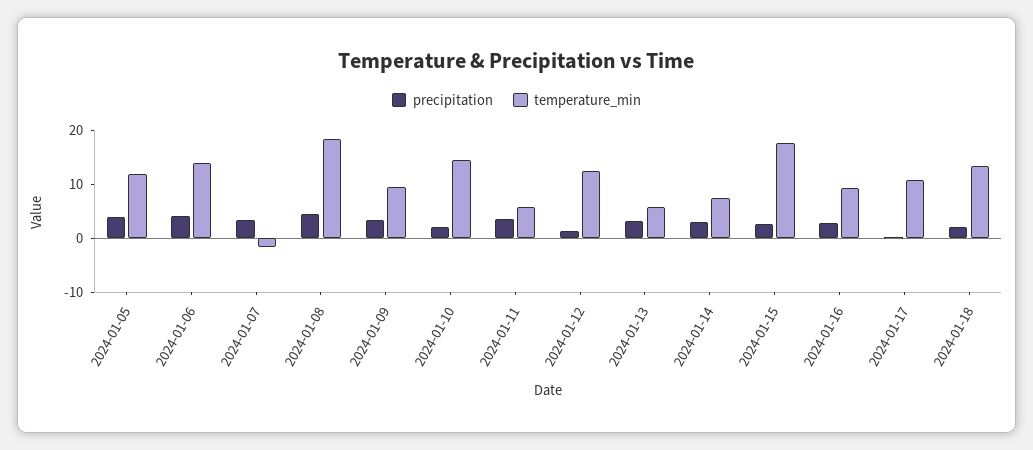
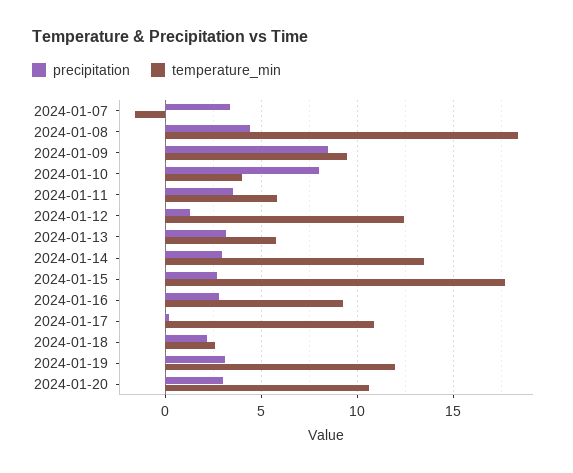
precipitation, 2024-01-05: 4 -> none
temperature_min, 2024-01-05: 12 -> none
precipitation, 2024-01-06: 4 -> none
temperature_min, 2024-01-06: 14 -> none
precipitation, 2024-01-09: 4 -> 8.5
precipitation, 2024-01-10: 2 -> 8
temperature_min, 2024-01-10: 14 -> 4
temperature_min, 2024-01-14: 8 -> 13.5
temperature_min, 2024-01-18: 14 -> 2.5
precipitation, 2024-01-19: none -> 3
temperature_min, 2024-01-19: none -> 12
precipitation, 2024-01-20: none -> 3
temperature_min, 2024-01-20: none -> 10.5

